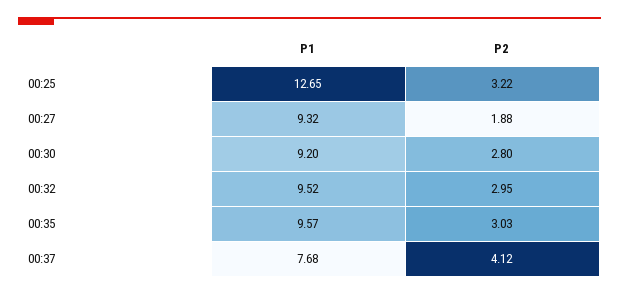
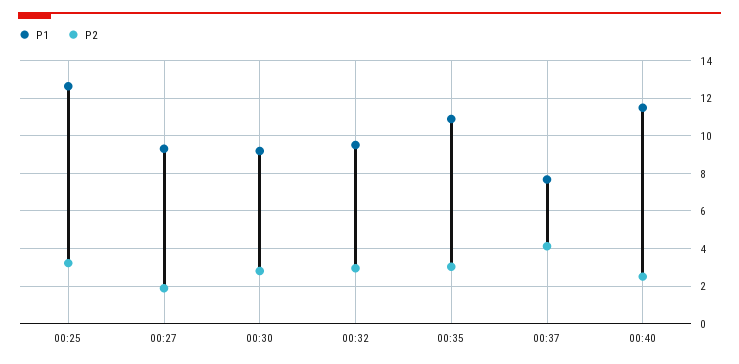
P1, 00:35: 9.57 -> 11
P1, 00:40: none -> 11.5
P2, 00:40: none -> 2.5

